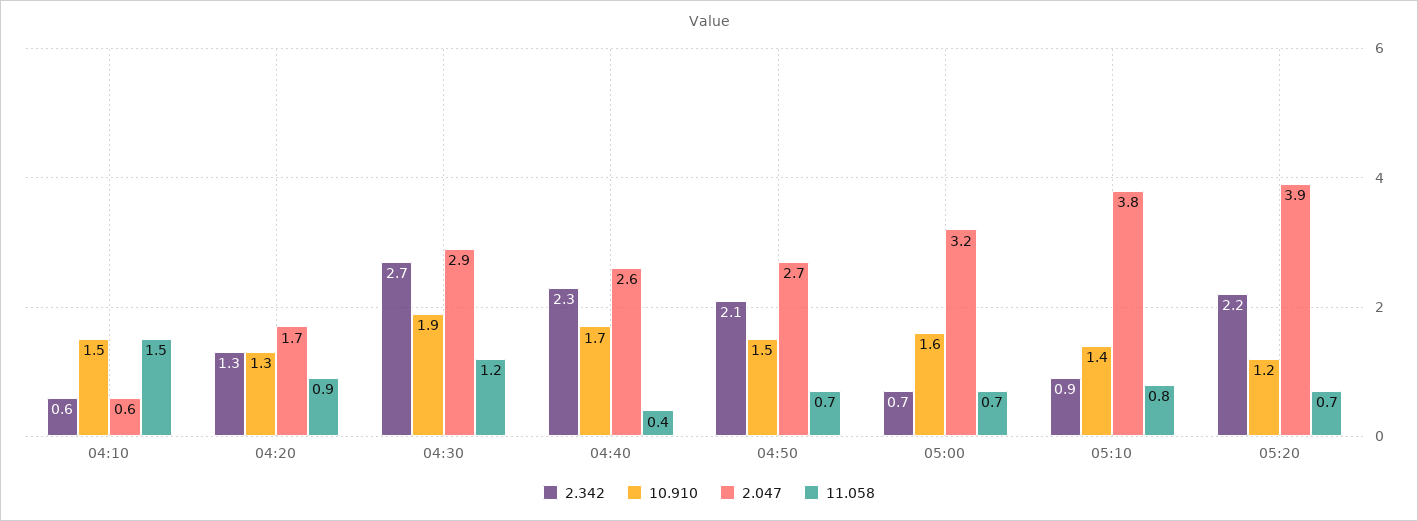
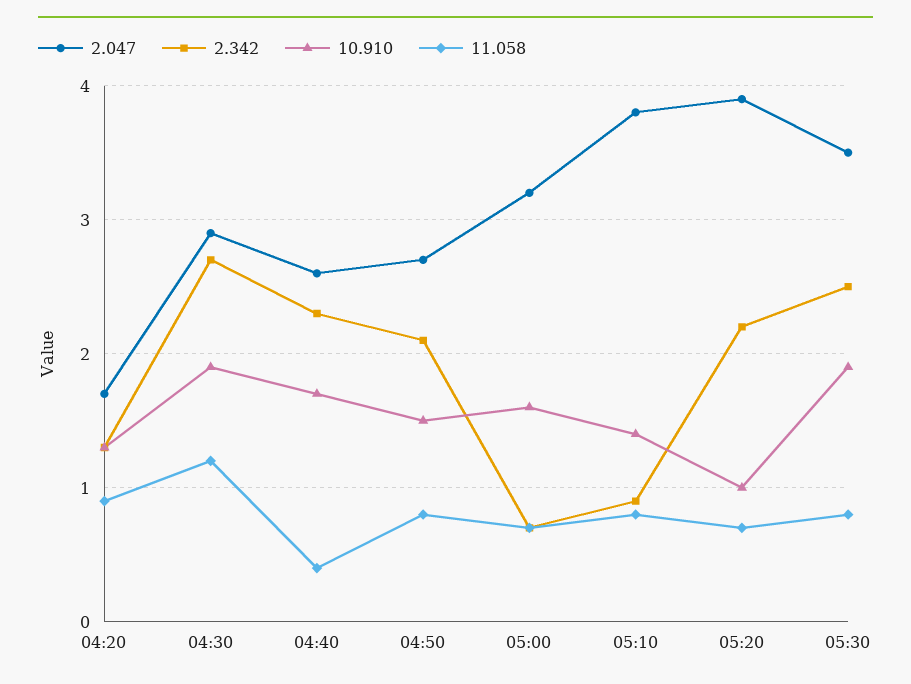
2.342, 04:10: 0.6 -> none
10.910, 04:10: 1.5 -> none
2.047, 04:10: 0.6 -> none
11.058, 04:10: 1.5 -> none
11.058, 04:50: 0.7 -> 0.8
10.910, 05:20: 1.2 -> 1
2.047, 05:30: none -> 3.5
2.342, 05:30: none -> 2.5
10.910, 05:30: none -> 1.9
11.058, 05:30: none -> 0.8

